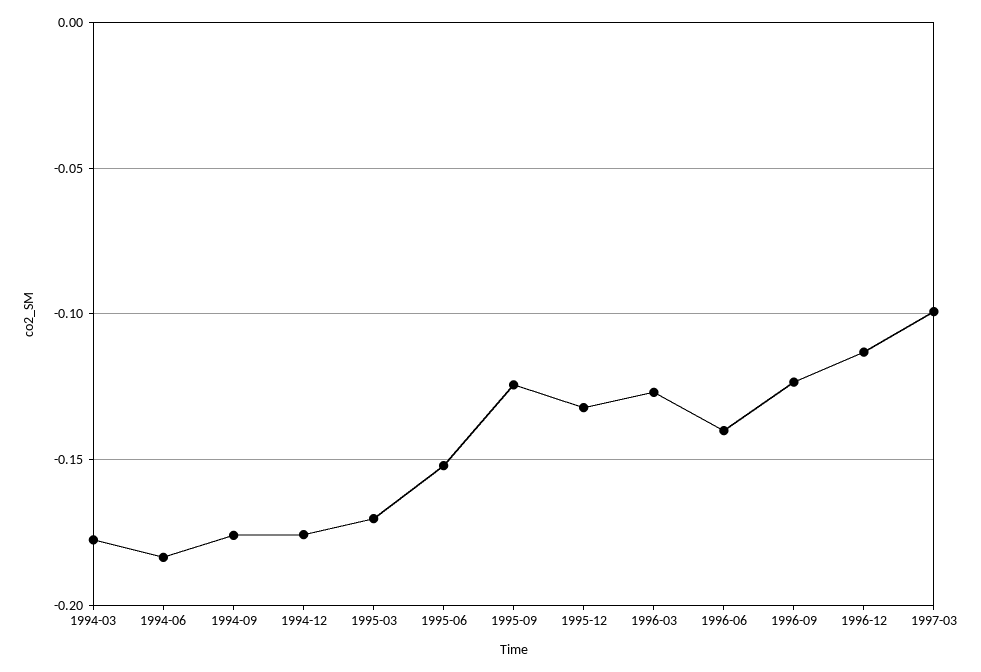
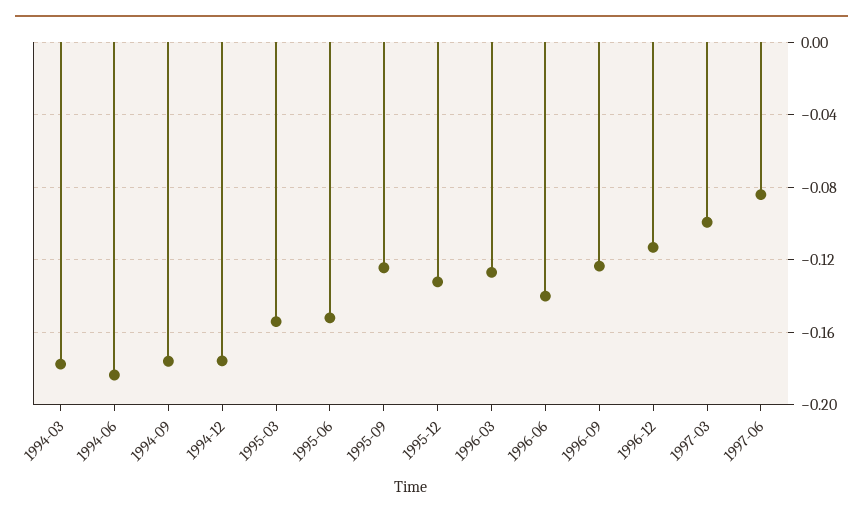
1995-03: -0.17 -> -0.155
1997-06: none -> -0.085

